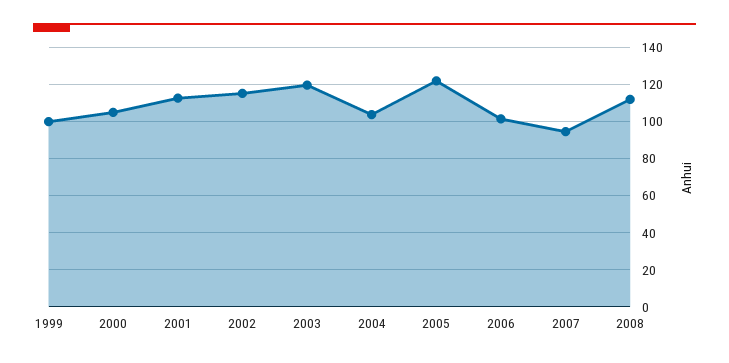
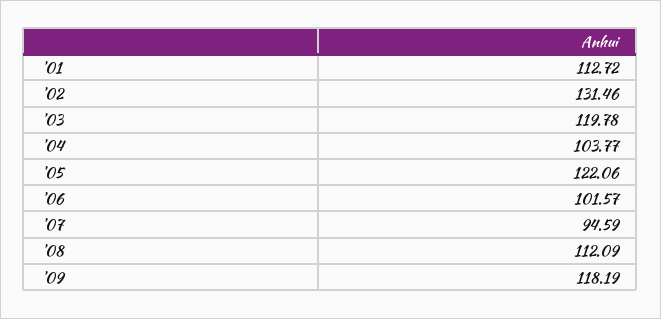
1999: 100 -> none
2000: 105 -> none
2002: 115 -> 131.46
'09: none -> 118.19

